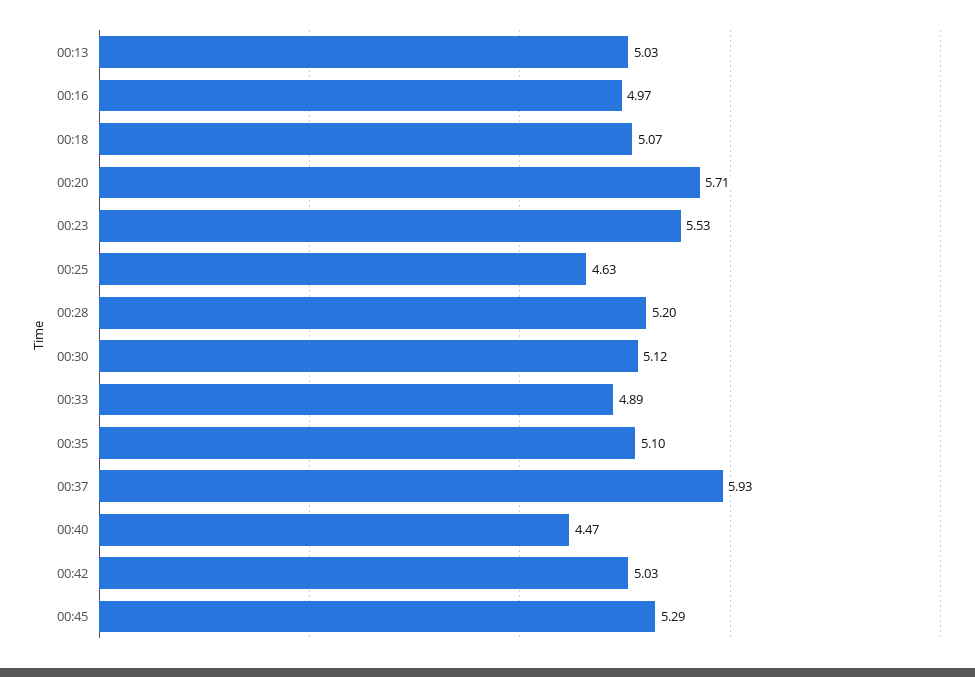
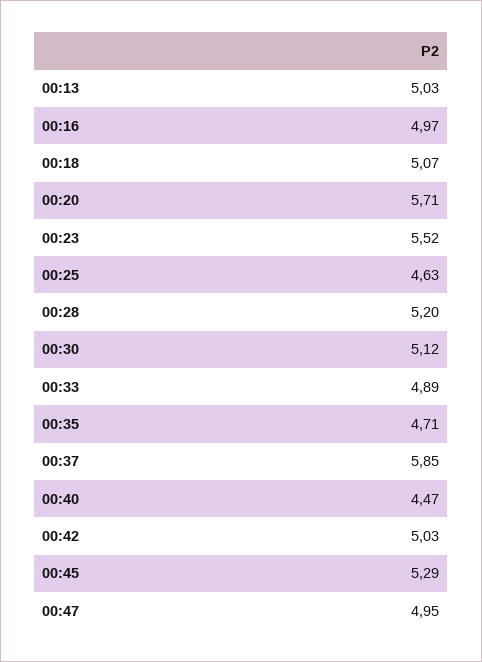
00:23: 5.53 -> 5.52
00:35: 5.1 -> 4.71
00:37: 5.93 -> 5.85
00:47: none -> 4.95

